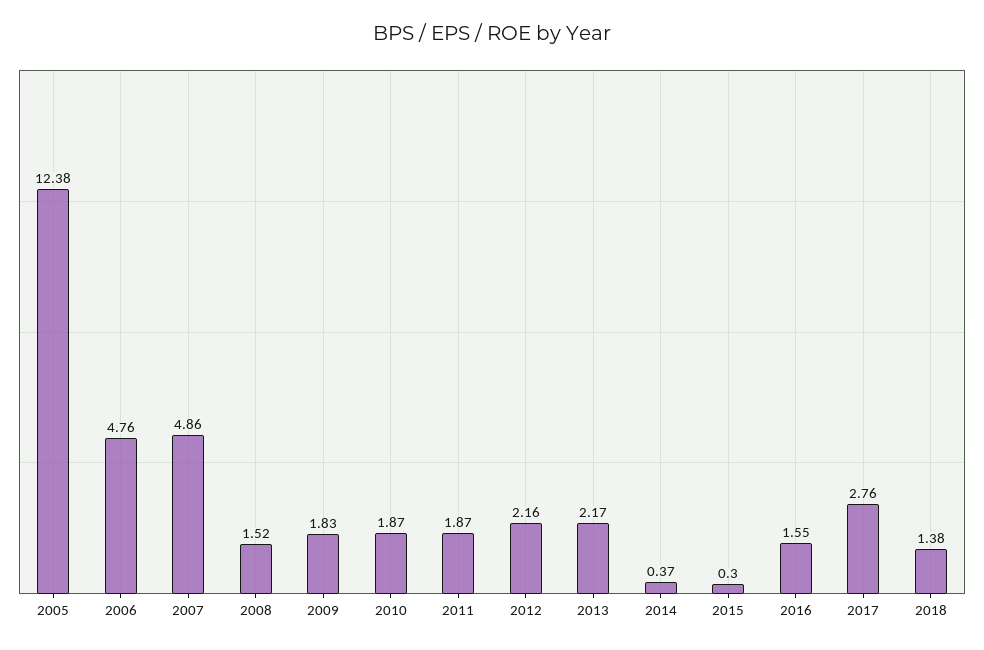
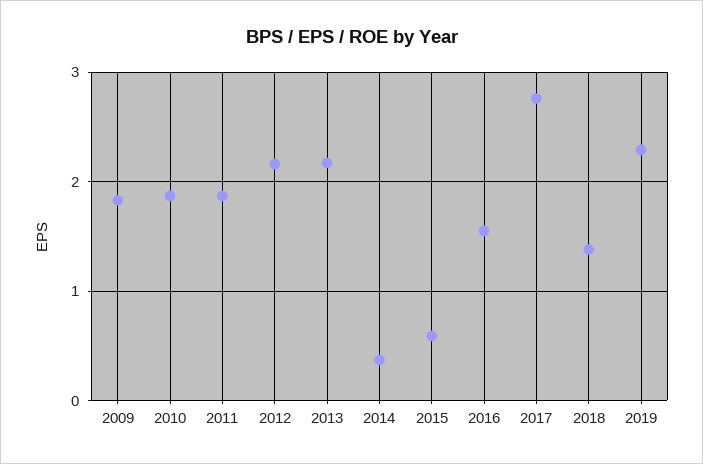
2005: 12.38 -> none
2006: 4.76 -> none
2007: 4.86 -> none
2008: 1.52 -> none
2015: 0.3 -> 0.6
2019: none -> 2.3

